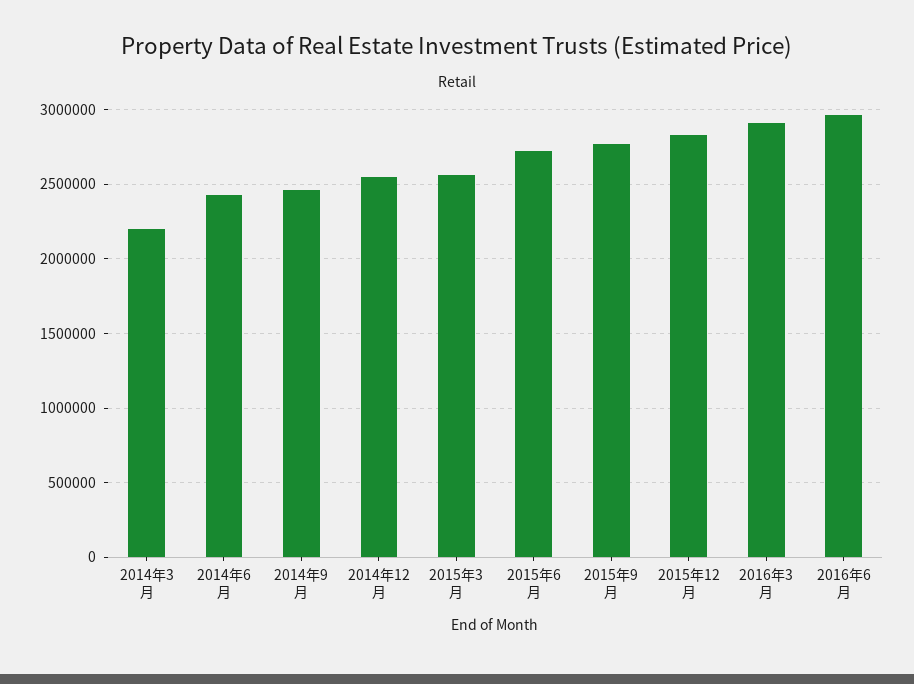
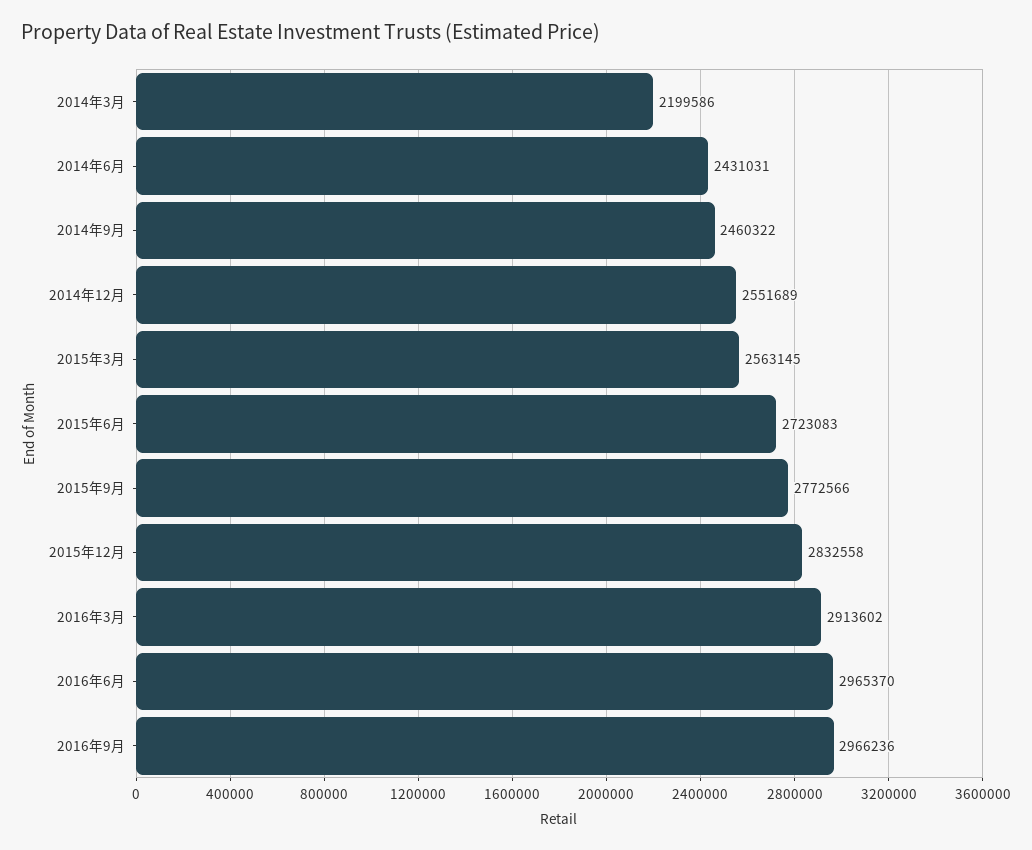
2016年9月: none -> 2966236

